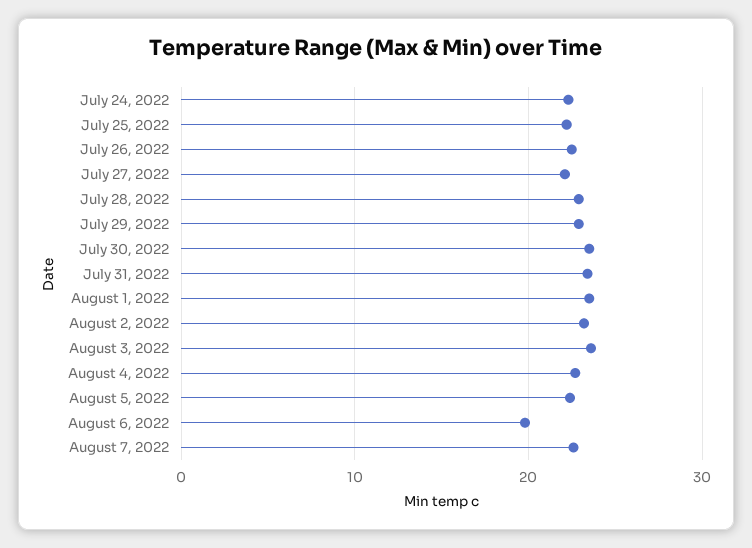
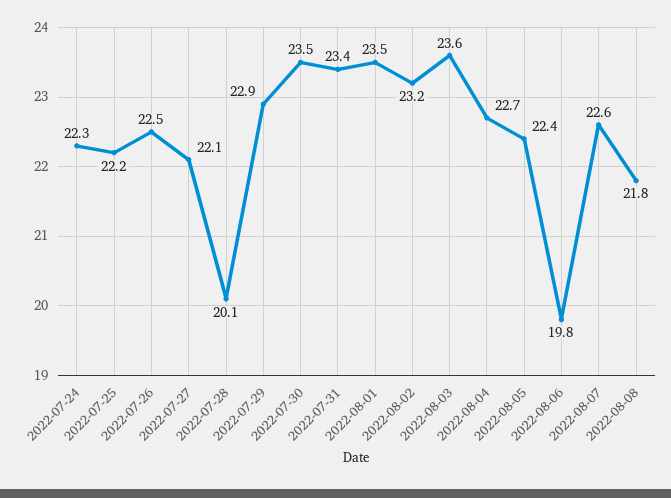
July 28, 2022: 23 -> 20.1
2022-08-08: none -> 21.8

